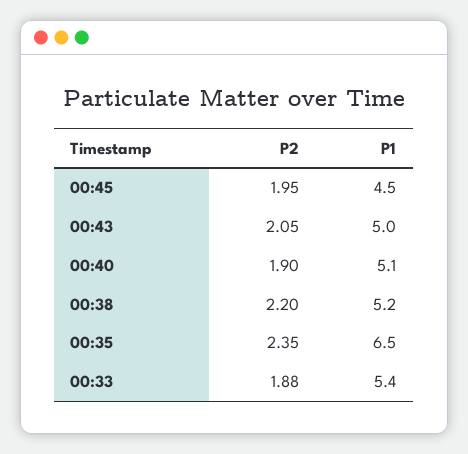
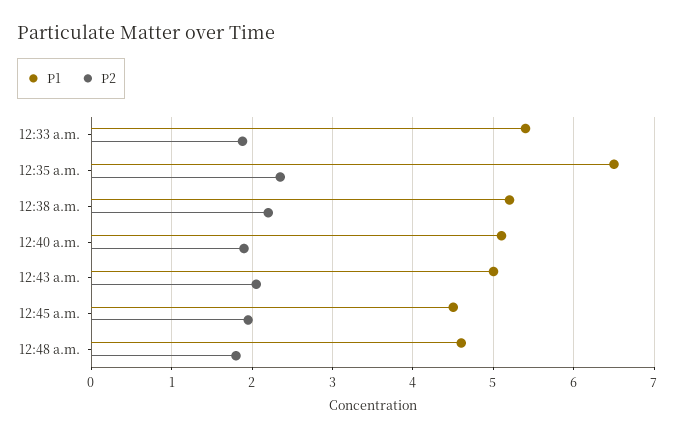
P1, 12:48 a.m.: none -> 4.6
P2, 12:48 a.m.: none -> 1.8

